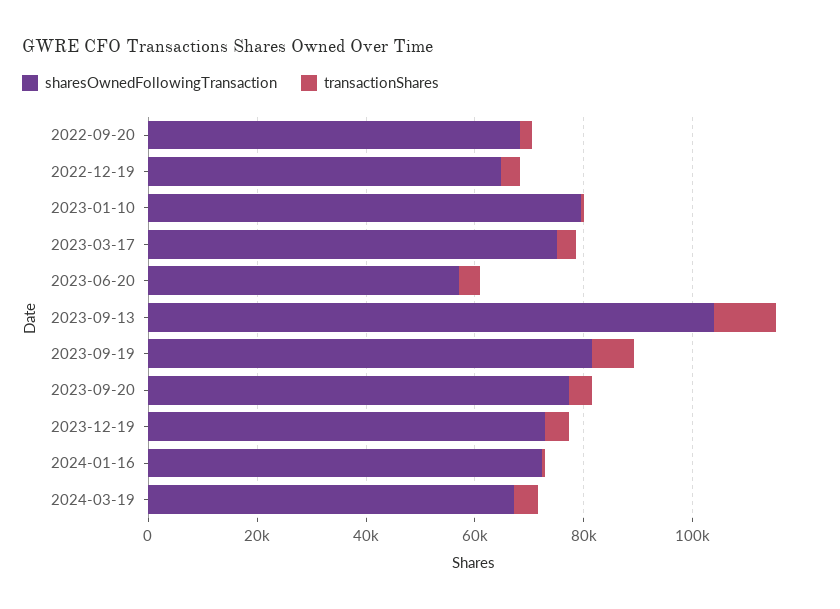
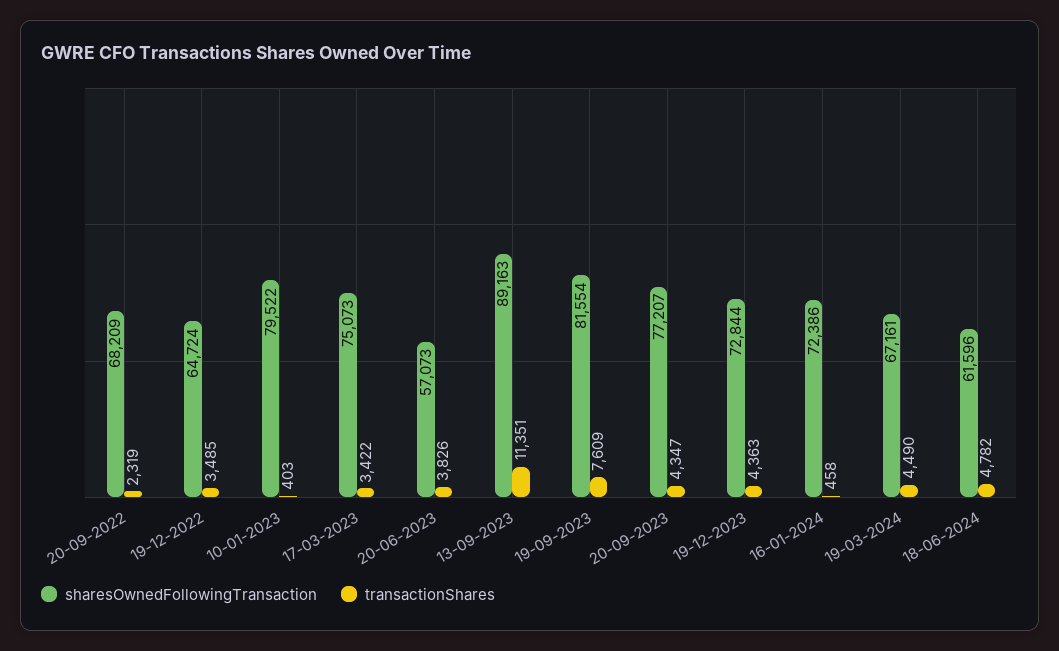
sharesOwnedFollowingTransaction, 2023-09-13: 105000 -> 89163
sharesOwnedFollowingTransaction, 18-06-2024: none -> 61596
transactionShares, 18-06-2024: none -> 4782

